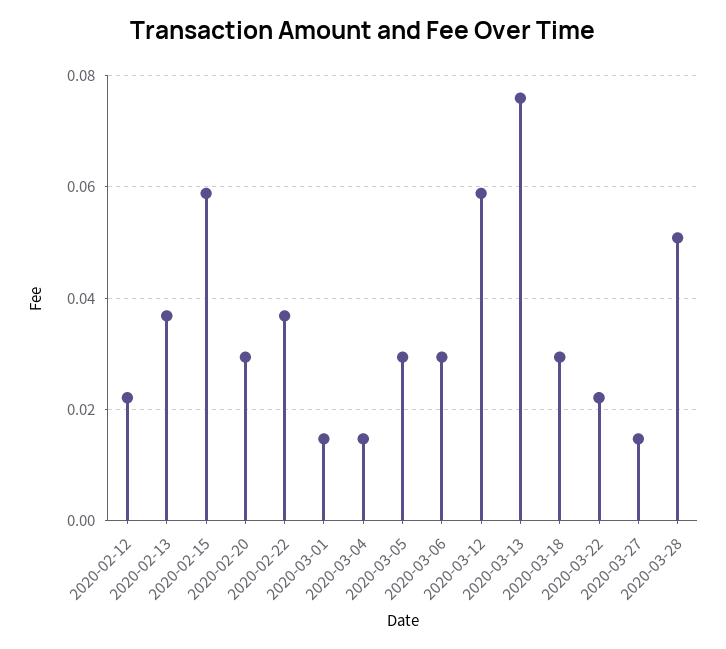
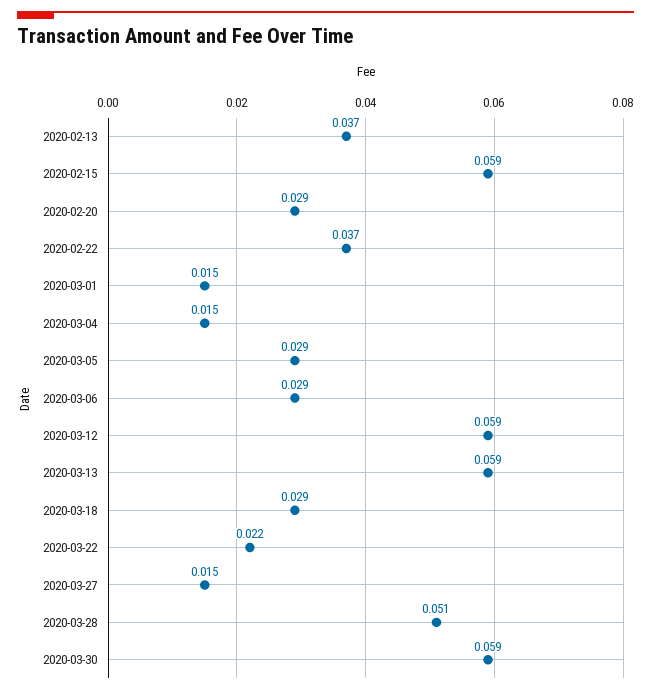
2020-02-12: 0.022 -> none
2020-03-13: 0.076 -> 0.059
2020-03-30: none -> 0.059

